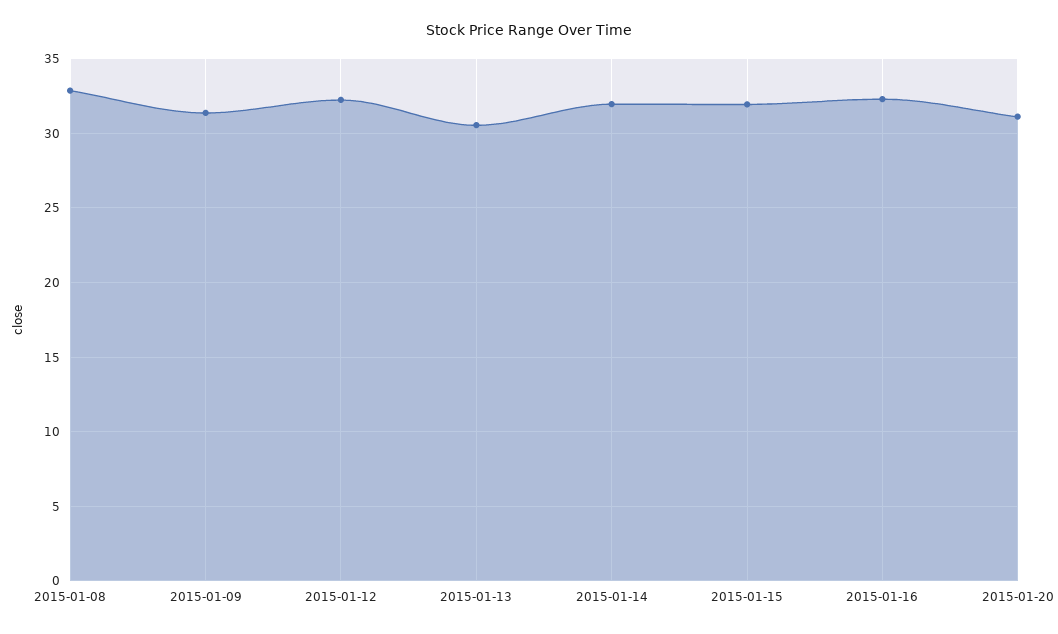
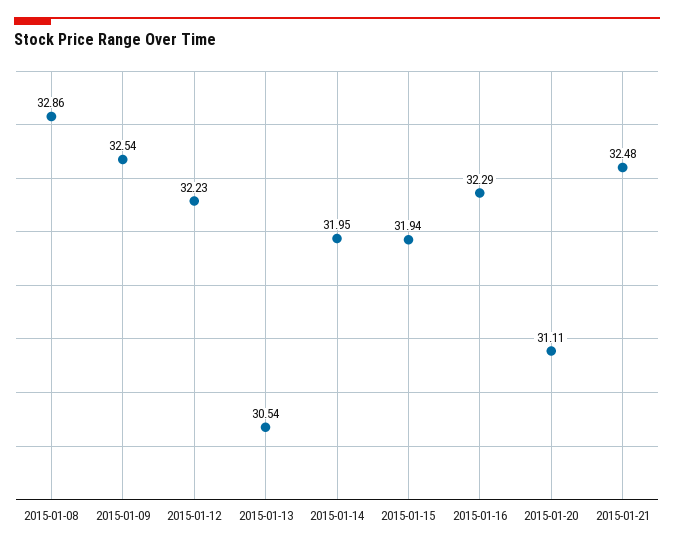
2015-01-09: 31.5 -> 32.54
2015-01-21: none -> 32.48

